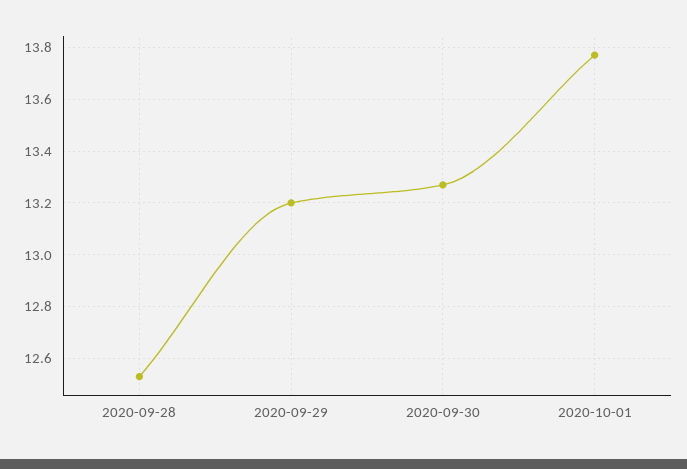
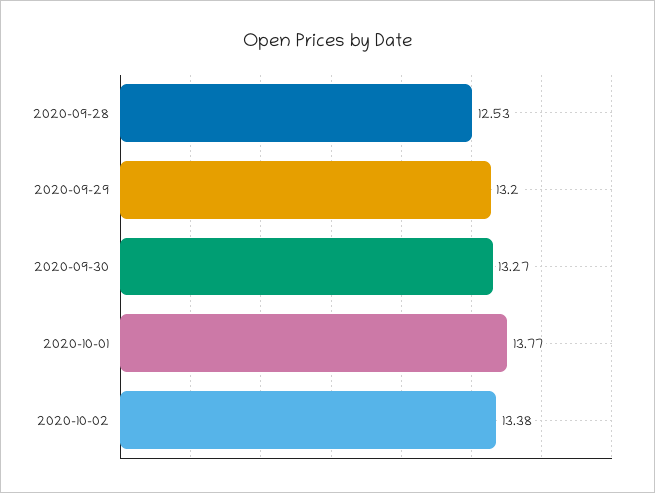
2020-10-02: none -> 13.38

